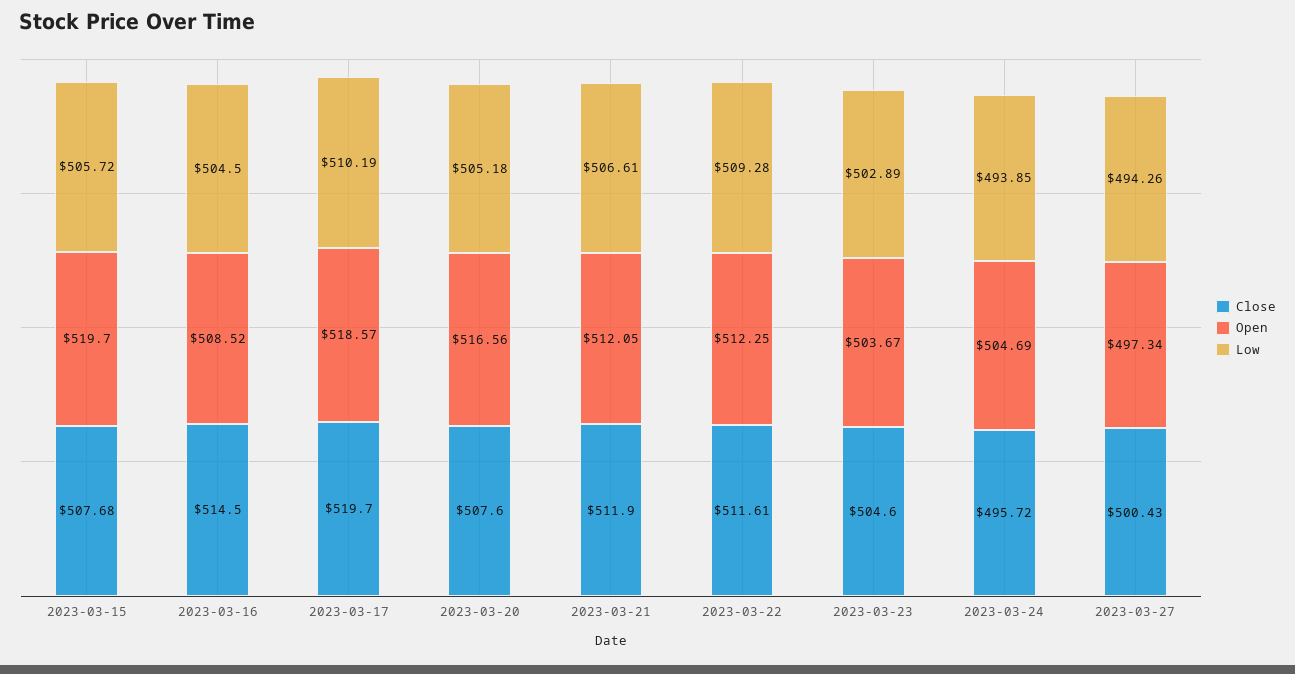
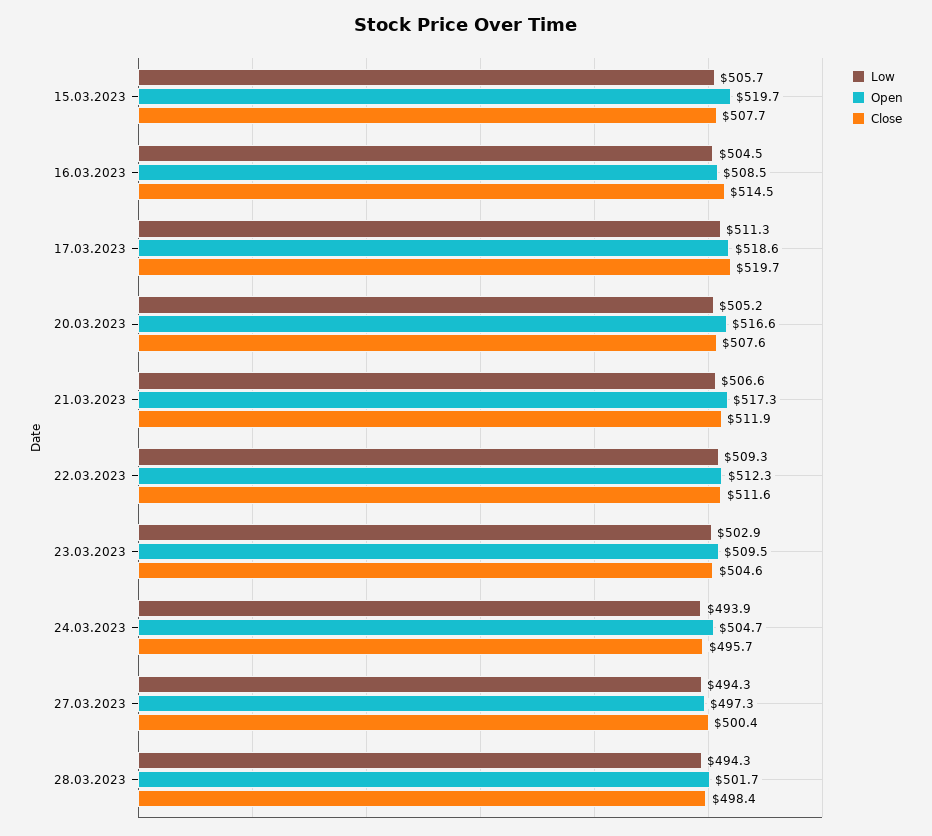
Low, 2023-03-17: 510.19 -> 511.3
Open, 2023-03-21: 512.05 -> 517.3
Open, 2023-03-23: 503.67 -> 509.5
Low, 28.03.2023: none -> 494.3
Open, 28.03.2023: none -> 501.7
Close, 28.03.2023: none -> 498.4

